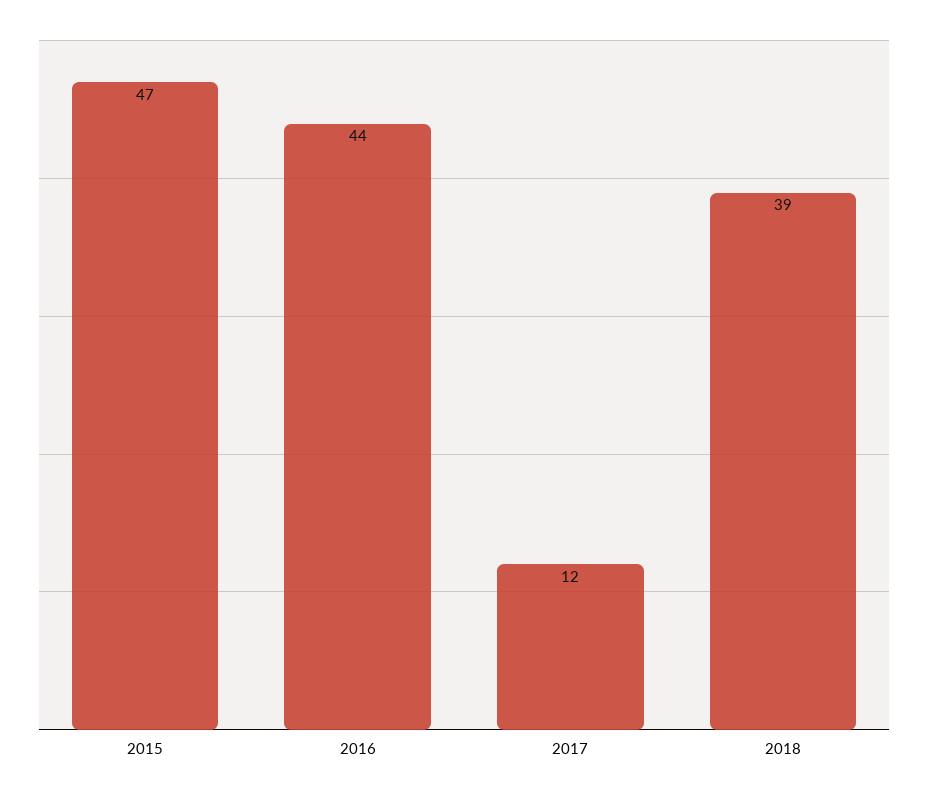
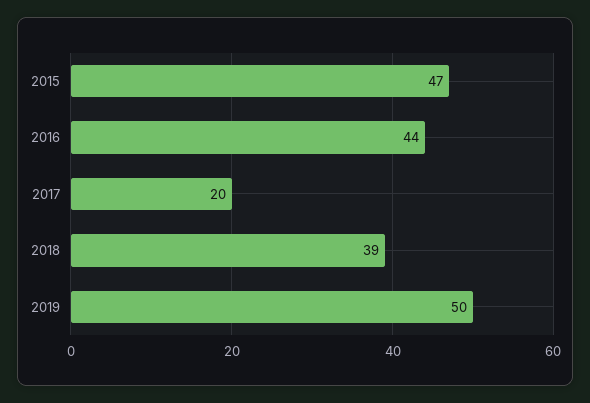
2017: 12 -> 20
2019: none -> 50

